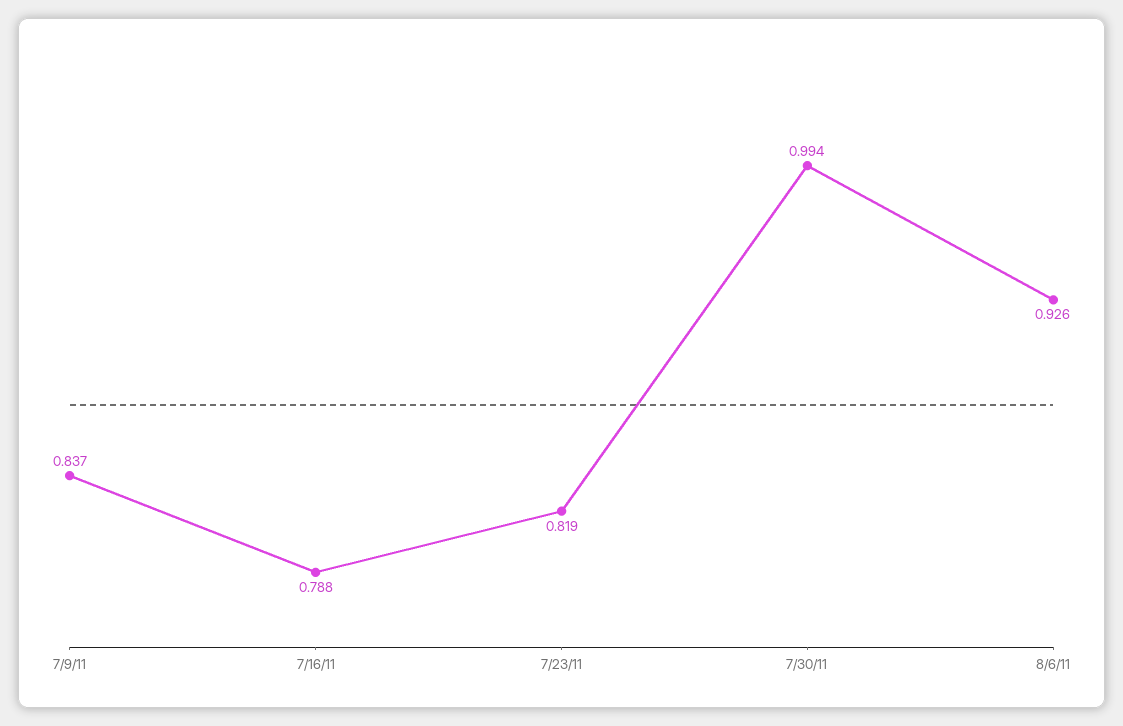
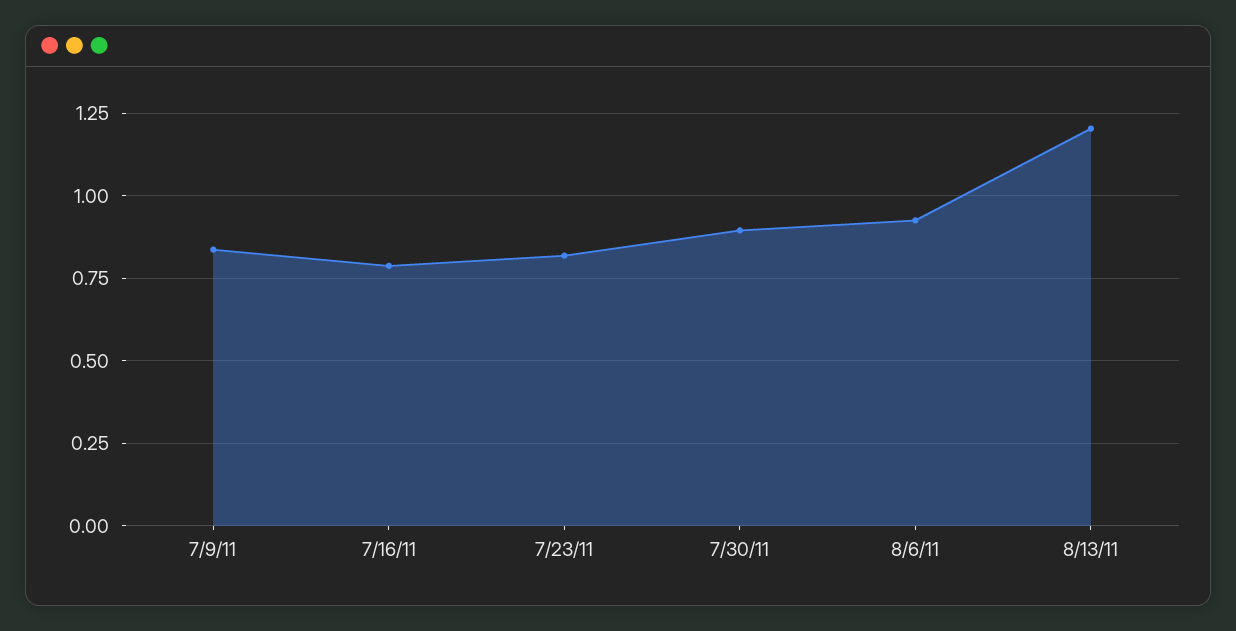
7/30/11: 0.994 -> 0.9
8/13/11: none -> 1.2

